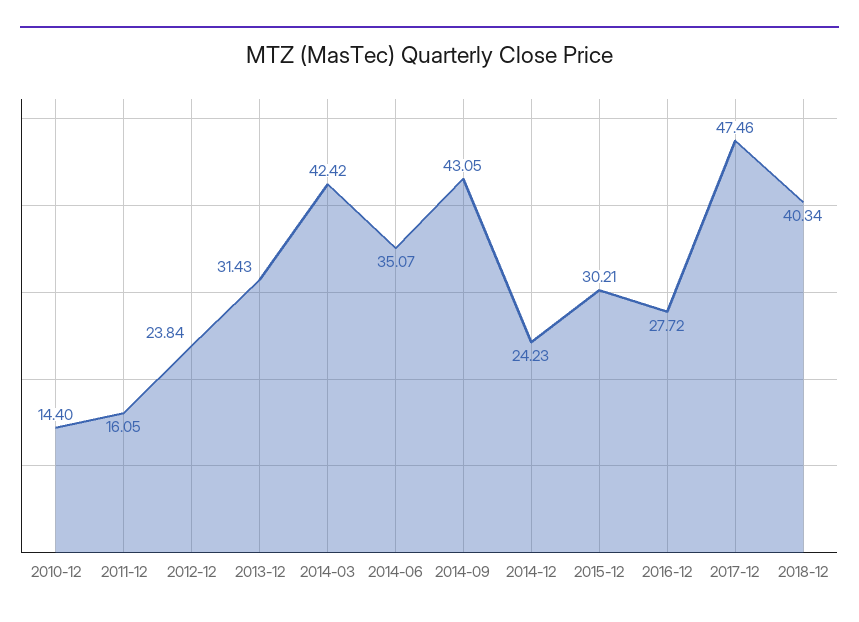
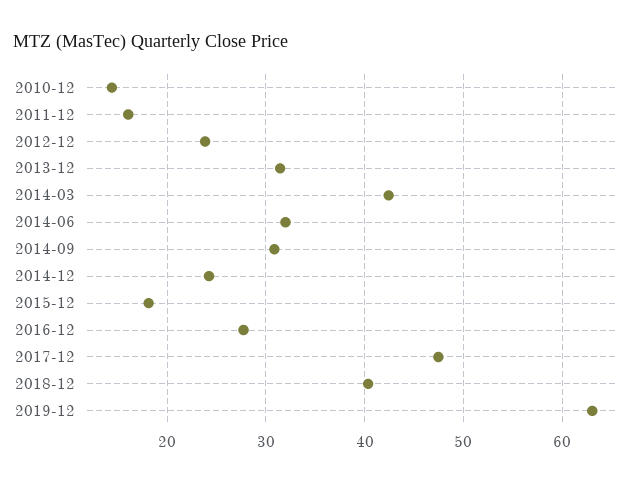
2014-06: 35.07 -> 32
2014-09: 43.05 -> 31
2015-12: 30.21 -> 18
2019-12: none -> 63

